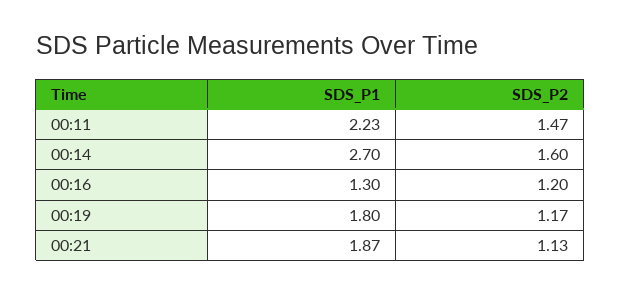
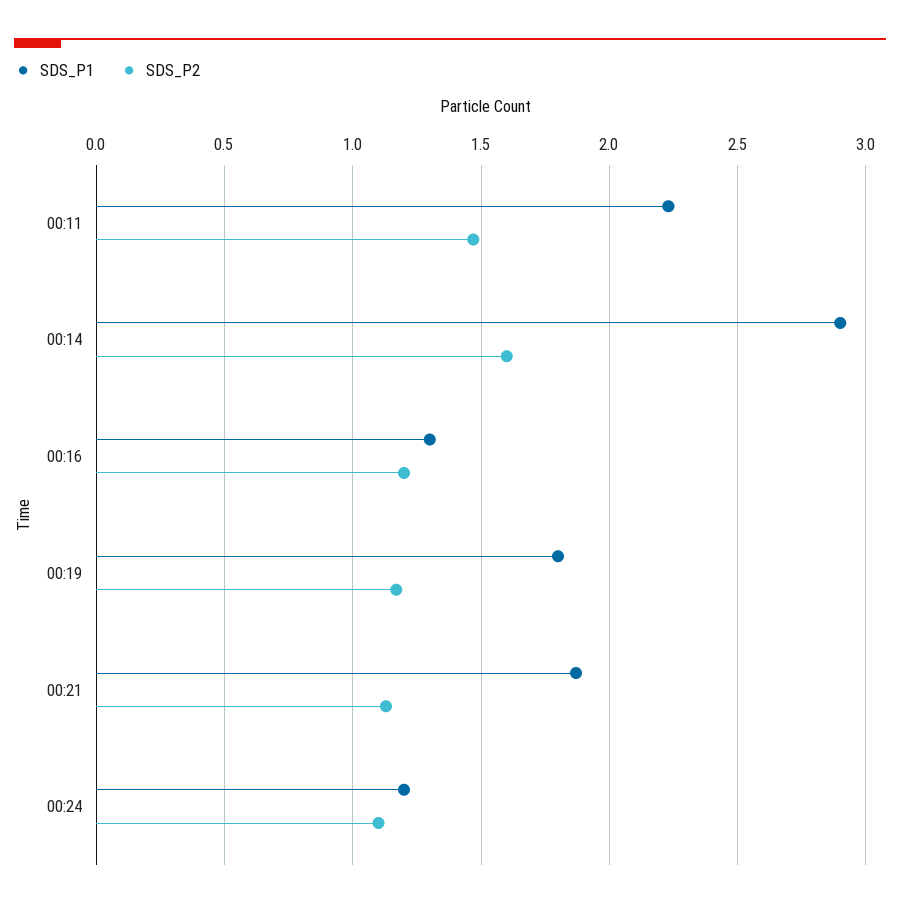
SDS_P1, 00:14: 2.7 -> 2.9
SDS_P1, 00:24: none -> 1.2
SDS_P2, 00:24: none -> 1.1

